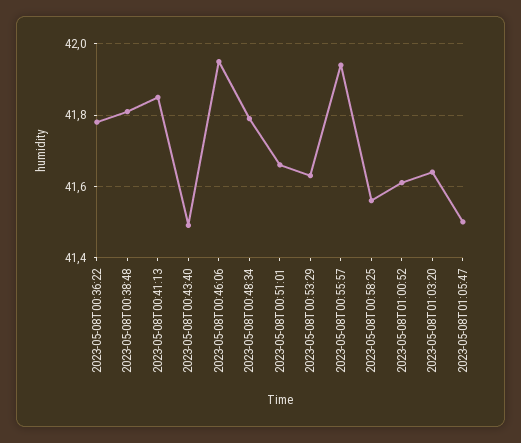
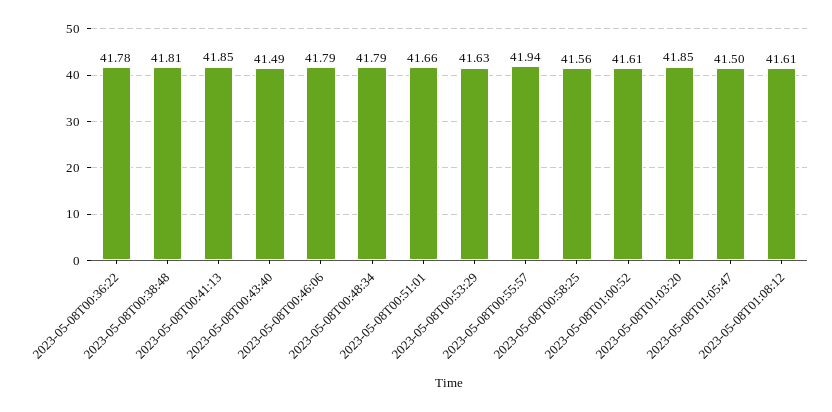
2023-05-08T00:46:06: 41.95 -> 41.79
2023-05-08T01:03:20: 41.65 -> 41.85
2023-05-08T01:08:12: none -> 41.61

